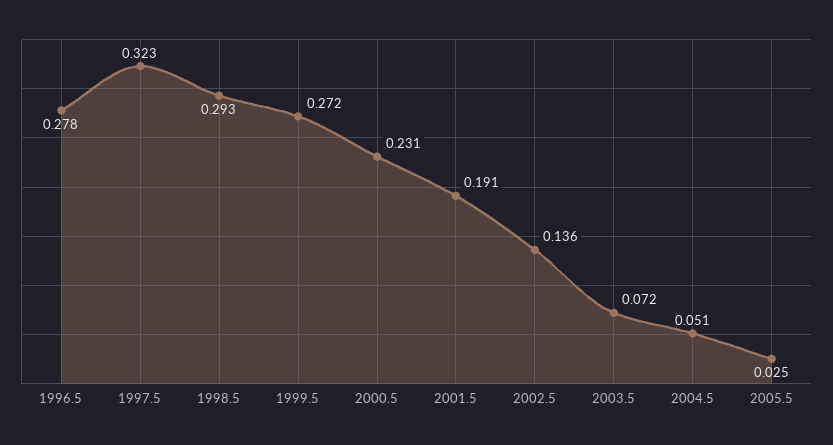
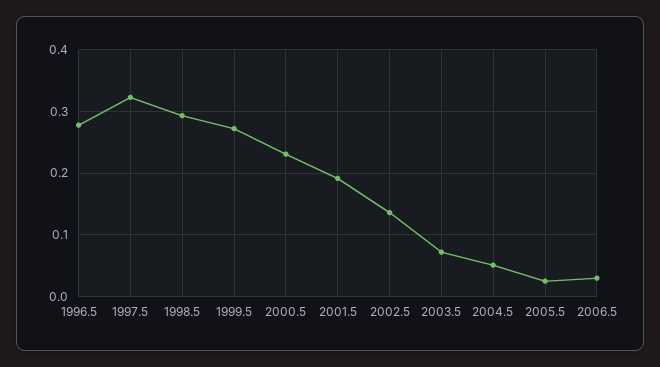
2006.5: none -> 0.03

